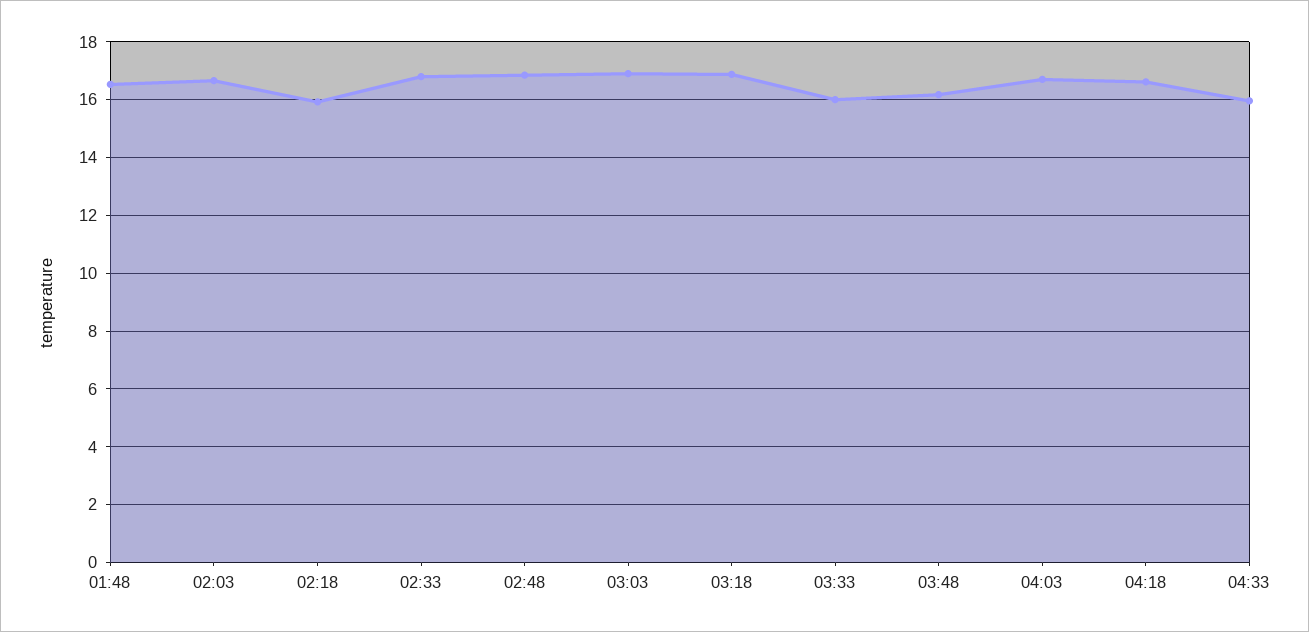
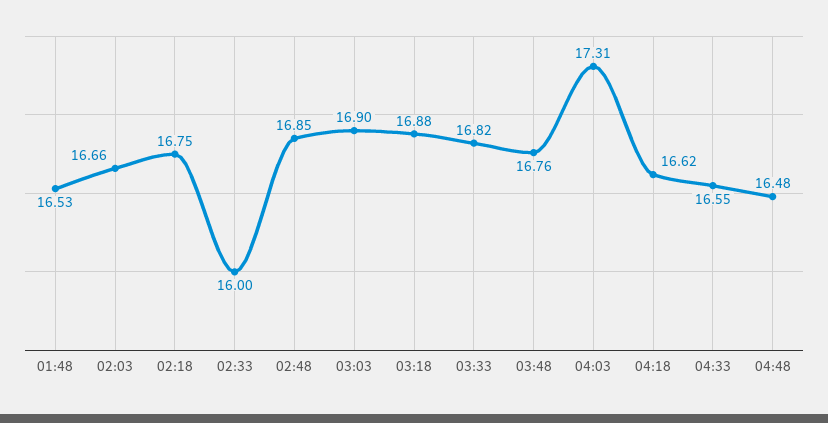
02:18: 16 -> 16.75
02:33: 16.75 -> 16
03:33: 16 -> 16.82
03:48: 16.25 -> 16.76
04:03: 16.75 -> 17.31
04:33: 16 -> 16.55
04:48: none -> 16.48

